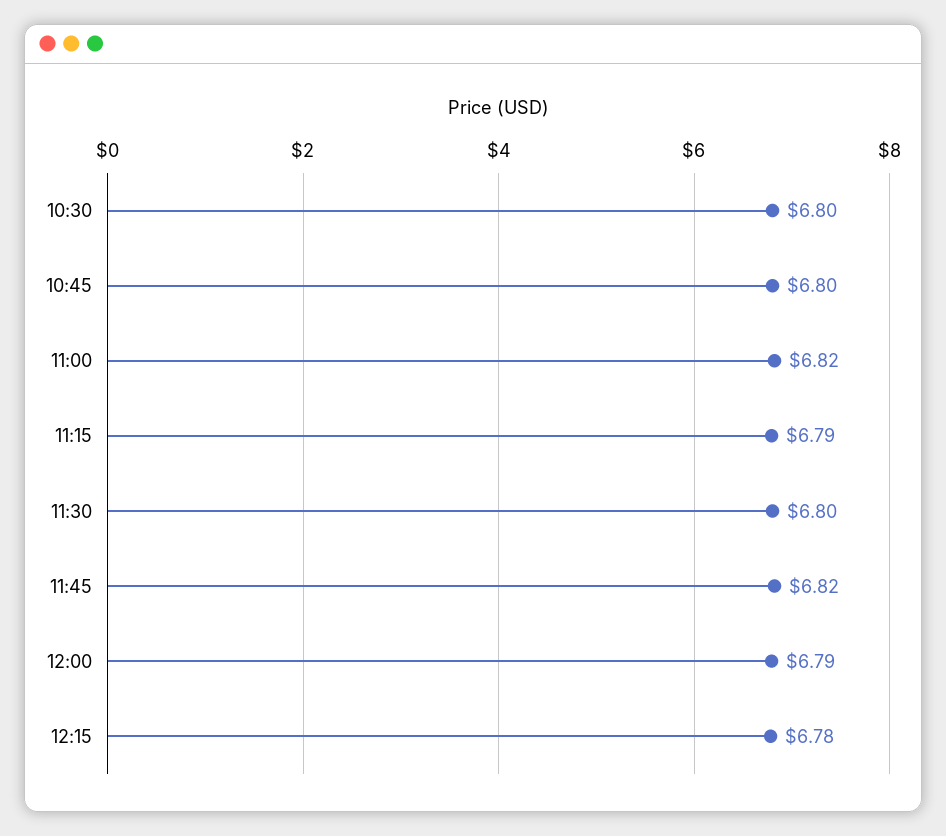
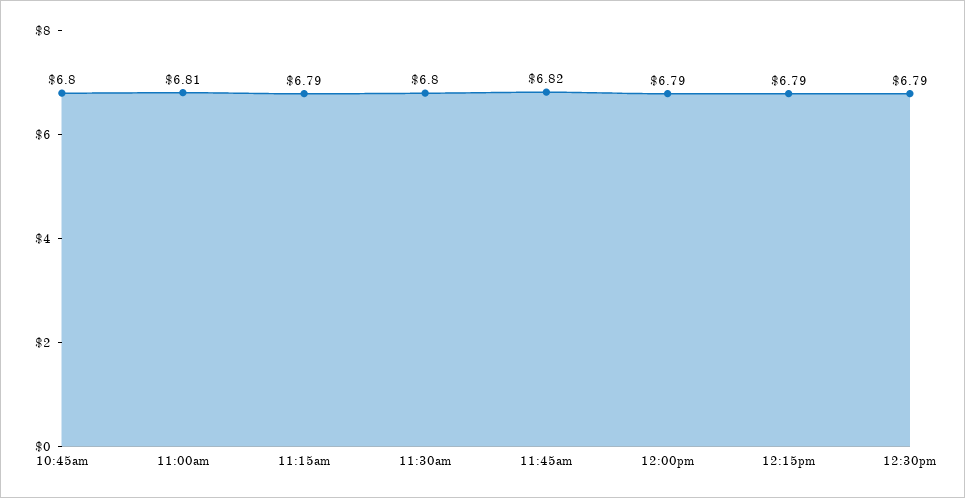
10:30: 6.8 -> none
11:00: 6.82 -> 6.81
12:15: 6.78 -> 6.79
12:30pm: none -> 6.79

